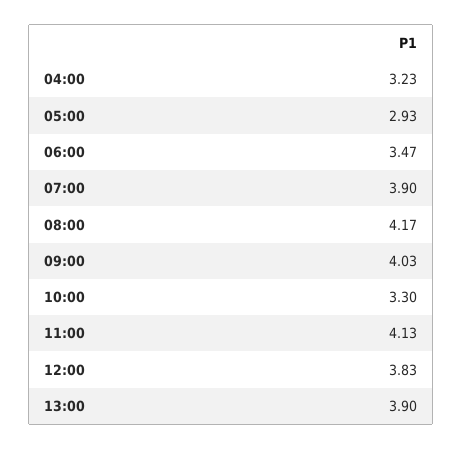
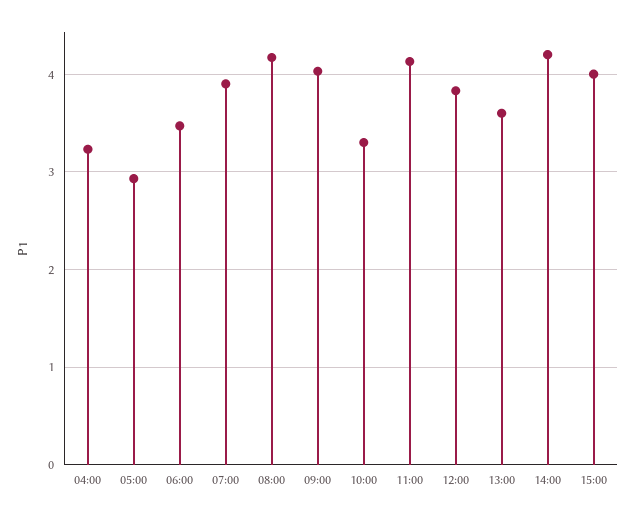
13:00: 3.9 -> 3.6
14:00: none -> 4.2
15:00: none -> 4

